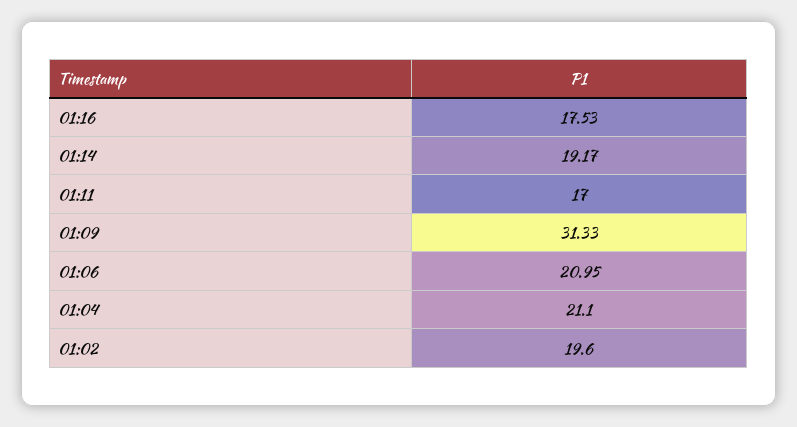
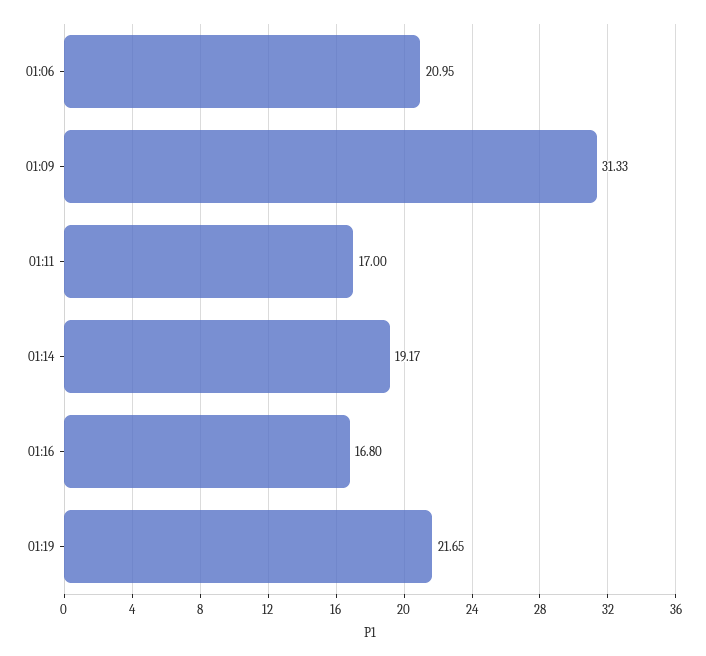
01:16: 17.53 -> 16.8
01:04: 21.1 -> none
01:02: 19.6 -> none
01:19: none -> 21.65

